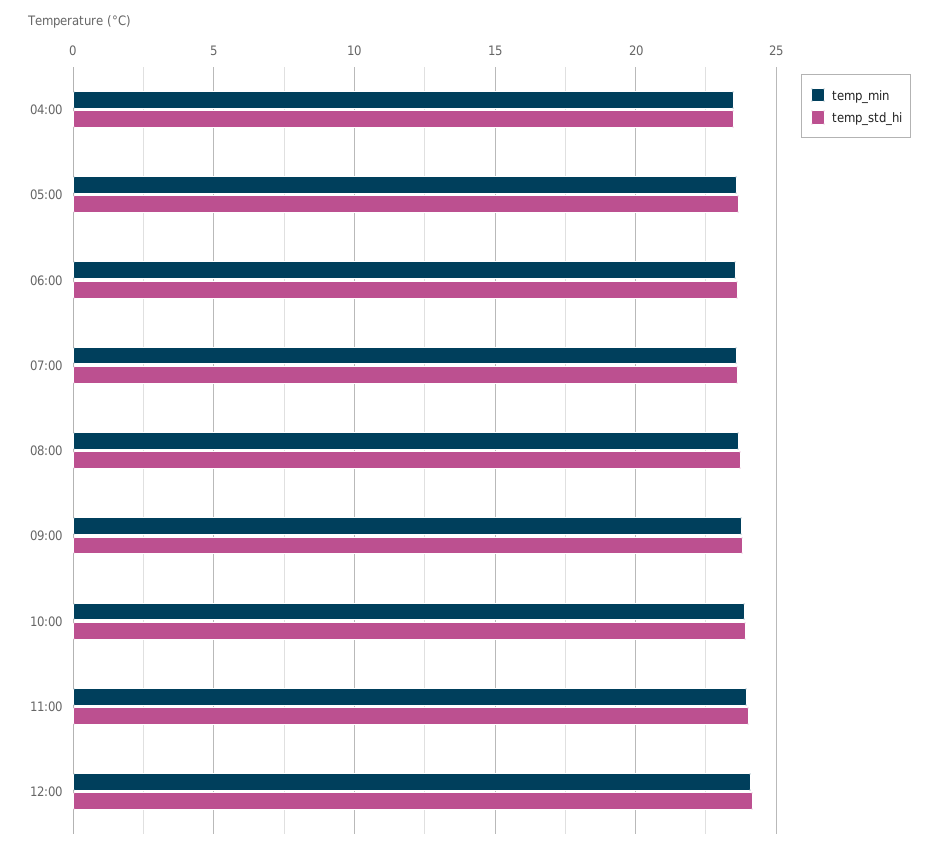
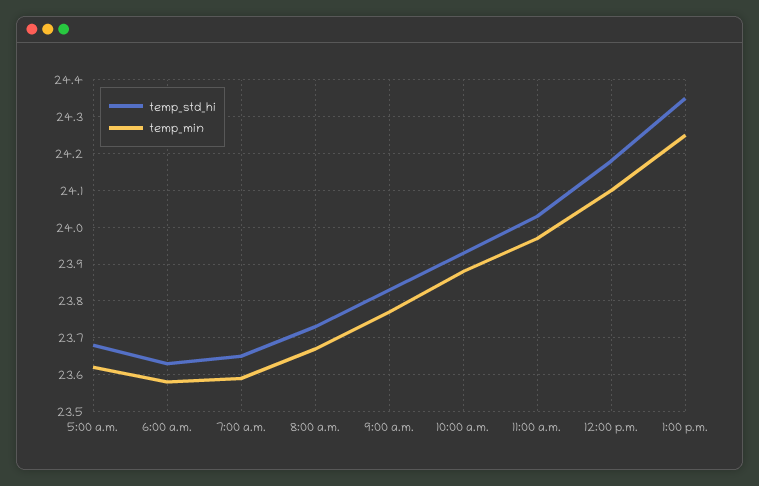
temp_min, 04:00: 23.5 -> none
temp_std_hi, 04:00: 23.5 -> none
temp_std_hi, 1:00 p.m.: none -> 24.35
temp_min, 1:00 p.m.: none -> 24.25

